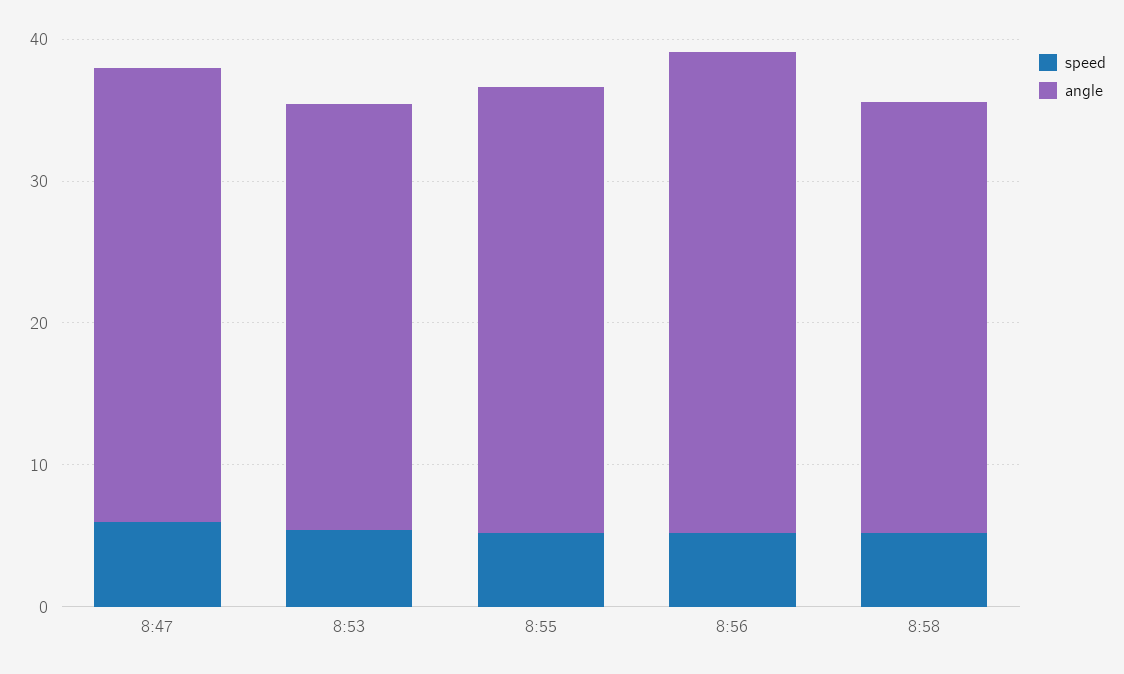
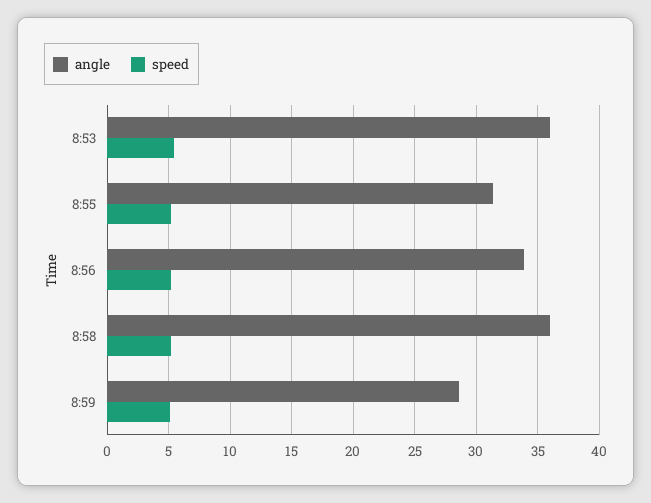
speed, 8:47: 6 -> none
angle, 8:47: 32 -> none
angle, 8:53: 30 -> 36
angle, 8:58: 30 -> 36
angle, 8:59: none -> 28.5
speed, 8:59: none -> 5

